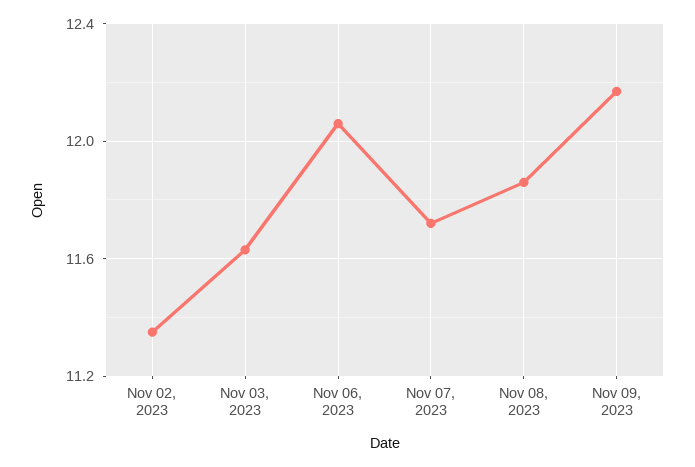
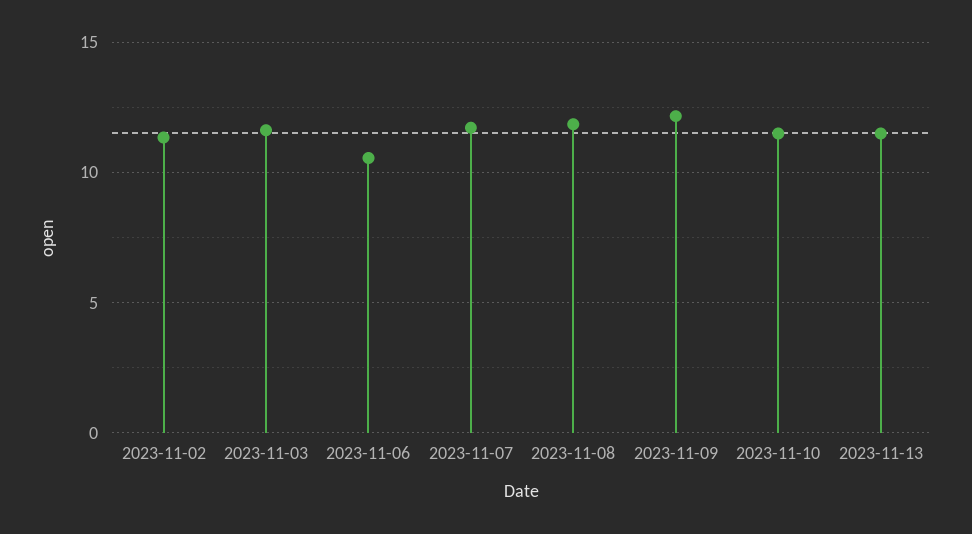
Nov 06, 2023: 12.05 -> 10.5
2023-11-10: none -> 11.5
2023-11-13: none -> 11.5

